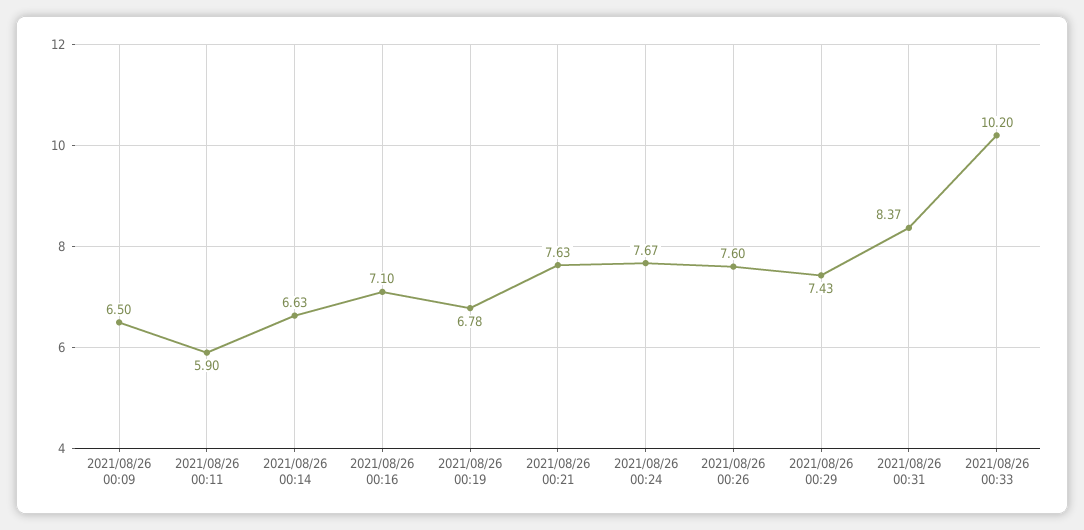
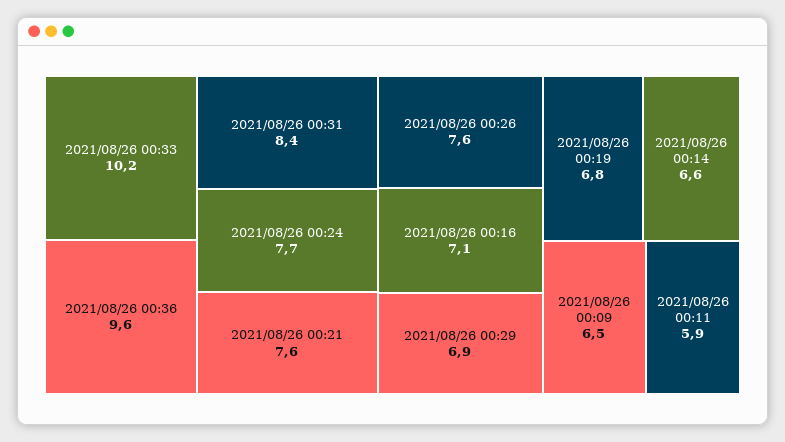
2021/08/26 00:29: 7.43 -> 6.9
2021/08/26 00:36: none -> 9.6

